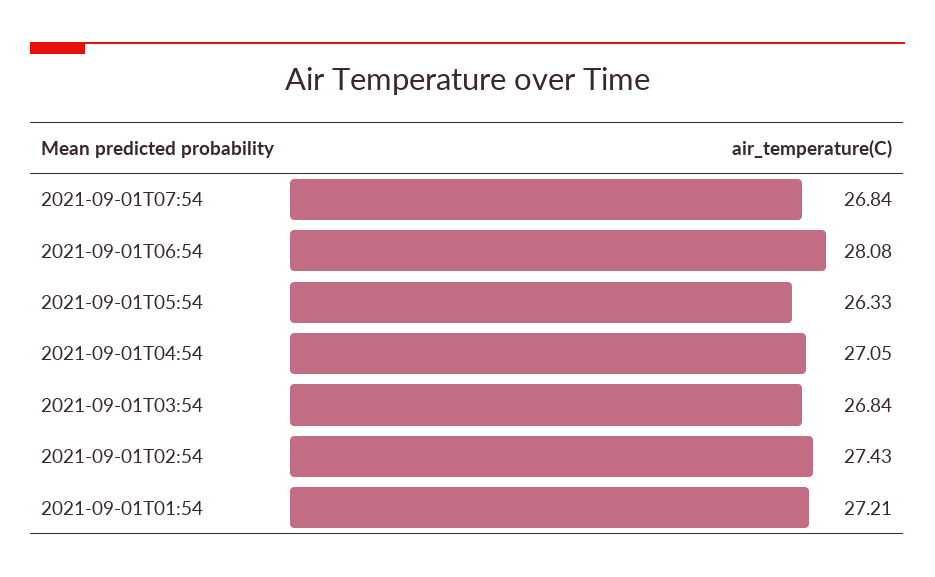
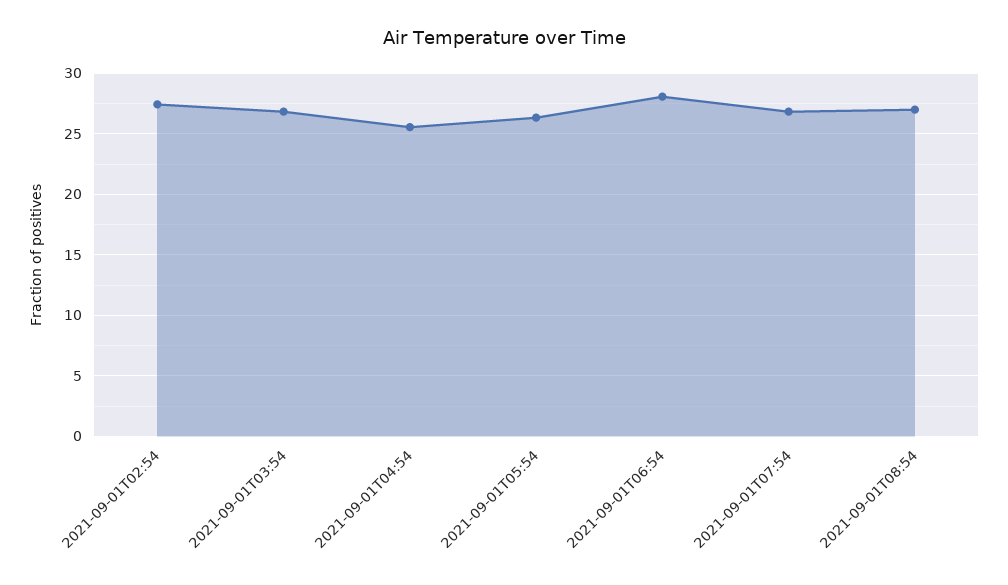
2021-09-01T04:54: 27.05 -> 25.5
2021-09-01T01:54: 27.21 -> none
2021-09-01T08:54: none -> 27

